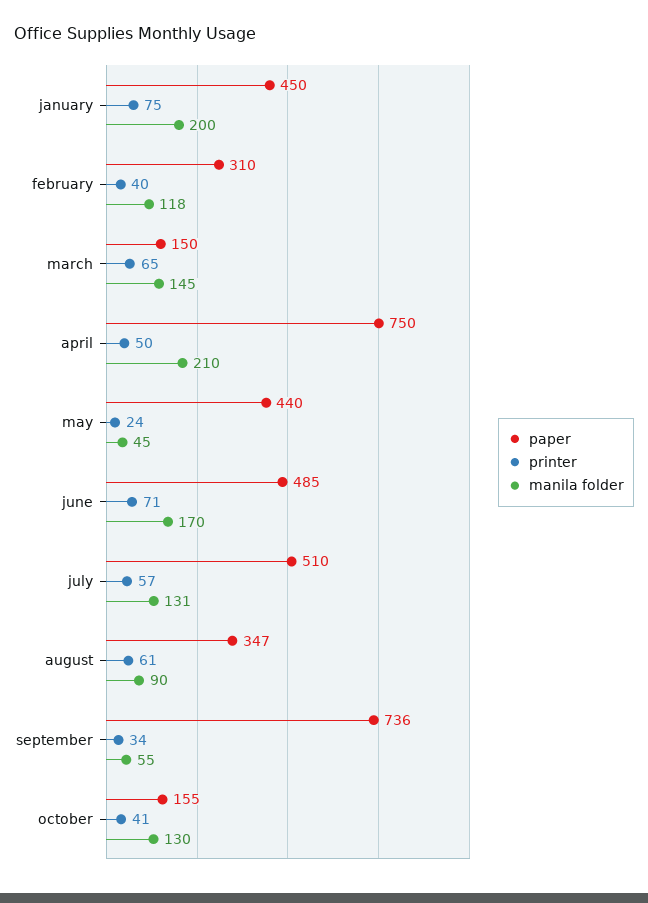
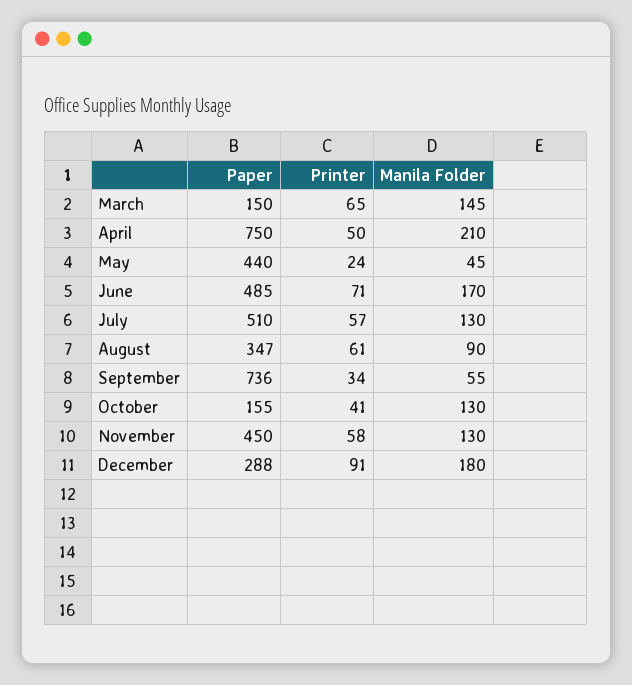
paper, january: 450 -> none
printer, january: 75 -> none
manila folder, january: 200 -> none
paper, february: 310 -> none
printer, february: 40 -> none
manila folder, february: 118 -> none
manila folder, july: 131 -> 130
paper, November: none -> 450
printer, November: none -> 58
manila folder, November: none -> 130
paper, December: none -> 288
printer, December: none -> 91
manila folder, December: none -> 180

